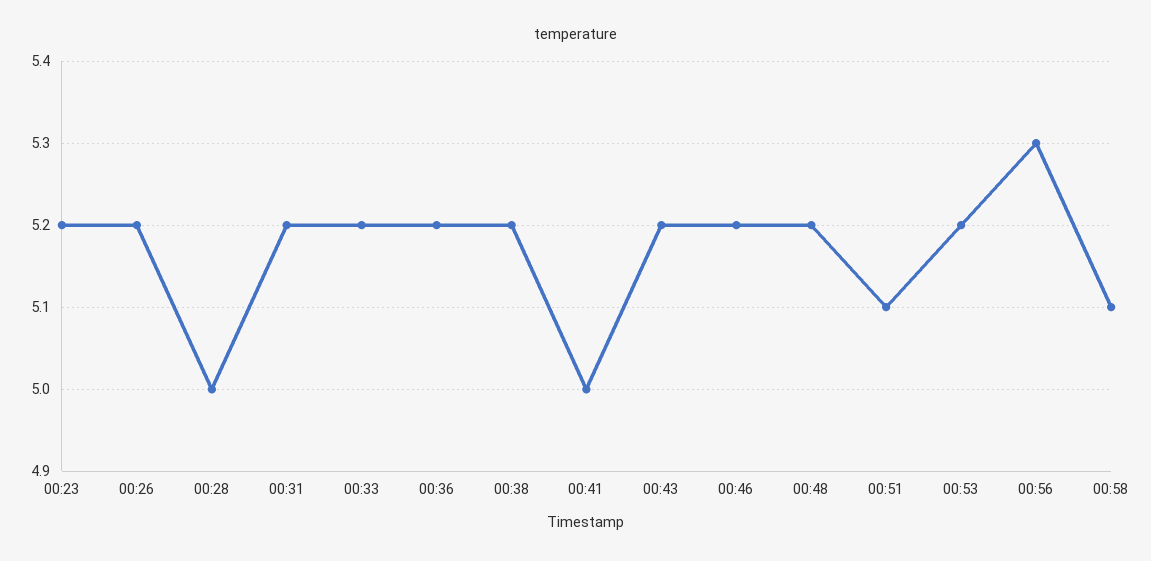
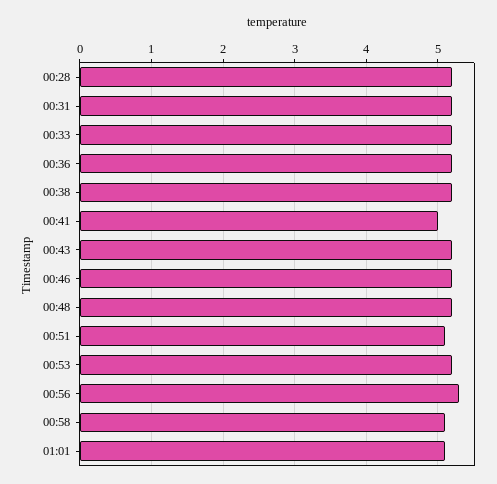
00:23: 5.2 -> none
00:26: 5.2 -> none
00:28: 5 -> 5.2
01:01: none -> 5.1

